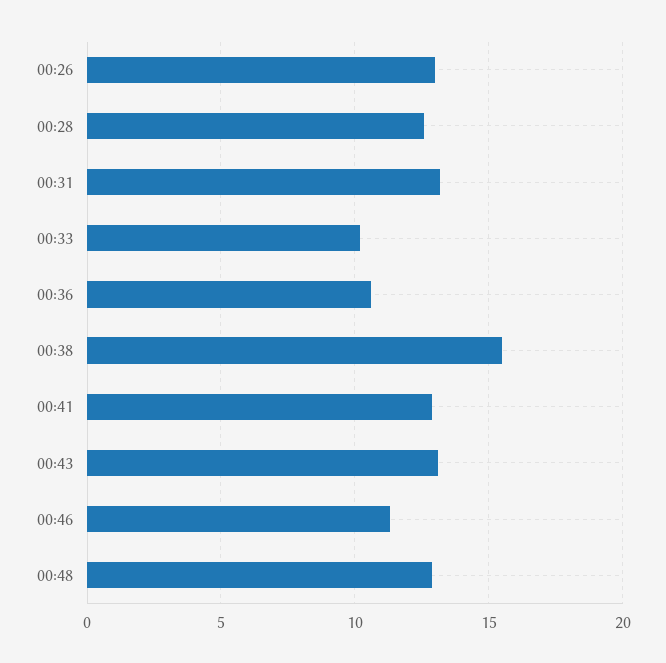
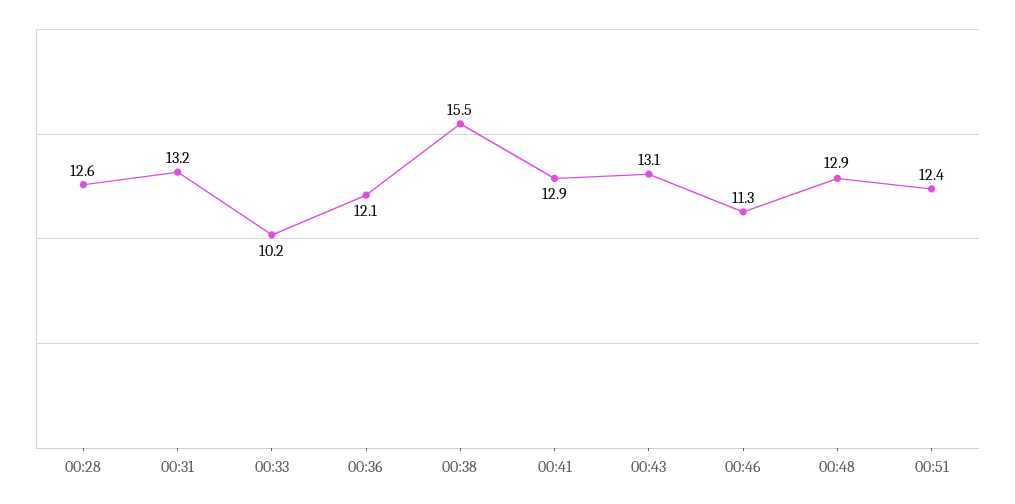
00:26: 13 -> none
00:36: 10.5 -> 12.1
00:51: none -> 12.4

